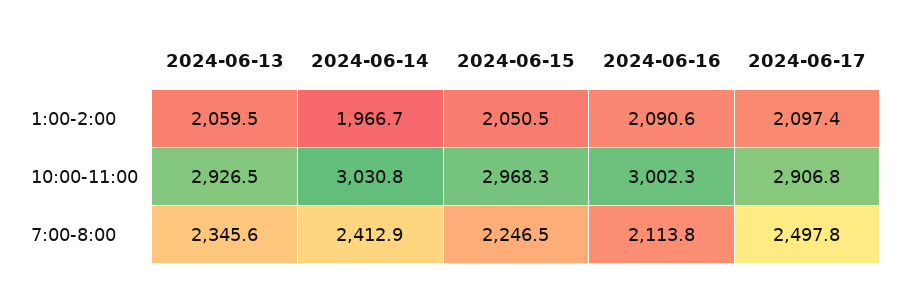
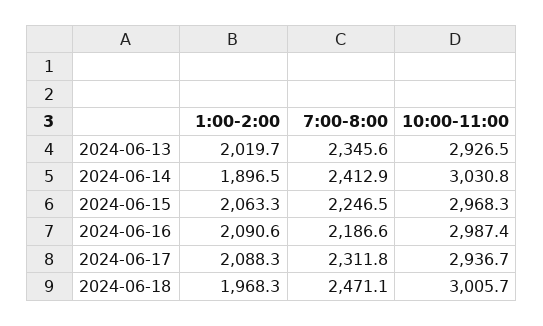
2024-06-13, 1:00-2:00: 2059.5 -> 2019.7
2024-06-14, 1:00-2:00: 1966.7 -> 1896.5
2024-06-15, 1:00-2:00: 2050.5 -> 2063.3
2024-06-17, 1:00-2:00: 2097.4 -> 2088.3
2024-06-16, 10:00-11:00: 3002.3 -> 2987.4
2024-06-17, 10:00-11:00: 2906.8 -> 2936.7
2024-06-16, 7:00-8:00: 2113.8 -> 2186.6
2024-06-17, 7:00-8:00: 2497.8 -> 2311.8
2024-06-18, 1:00-2:00: none -> 1968.3
2024-06-18, 7:00-8:00: none -> 2471.1
2024-06-18, 10:00-11:00: none -> 3005.7

